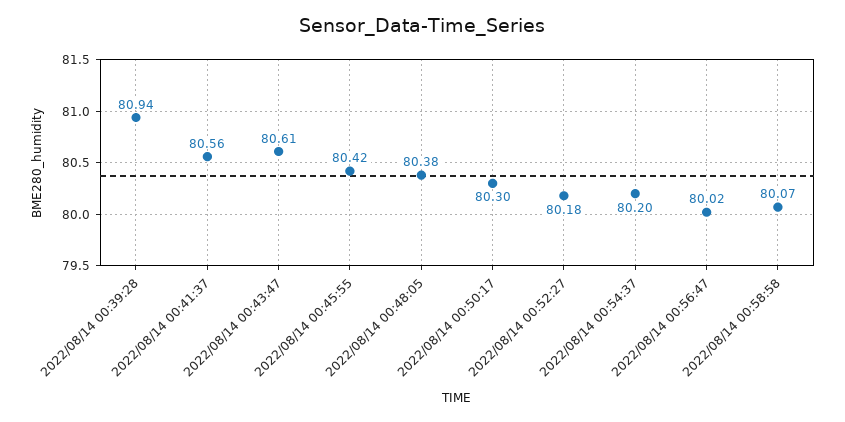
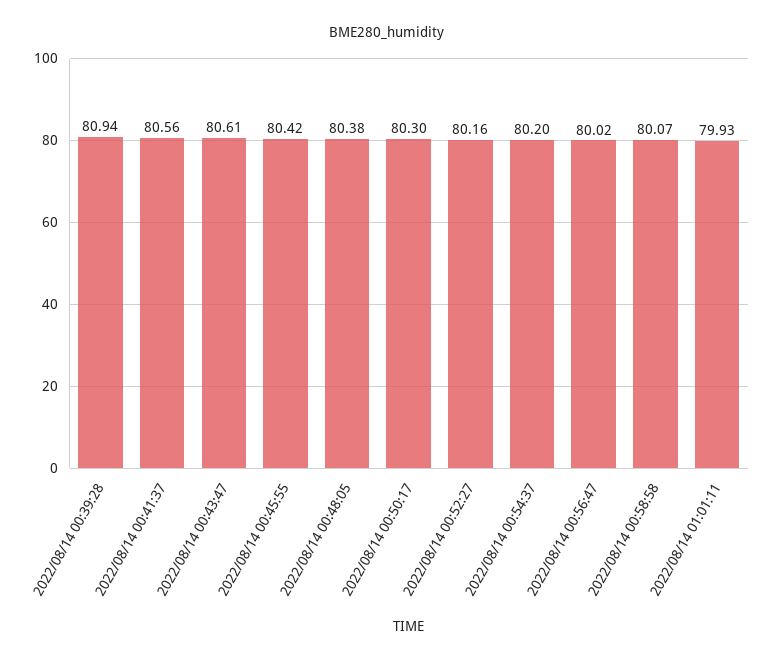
2022/08/14 00:52:27: 80.18 -> 80.16
2022/08/14 01:01:11: none -> 79.93

